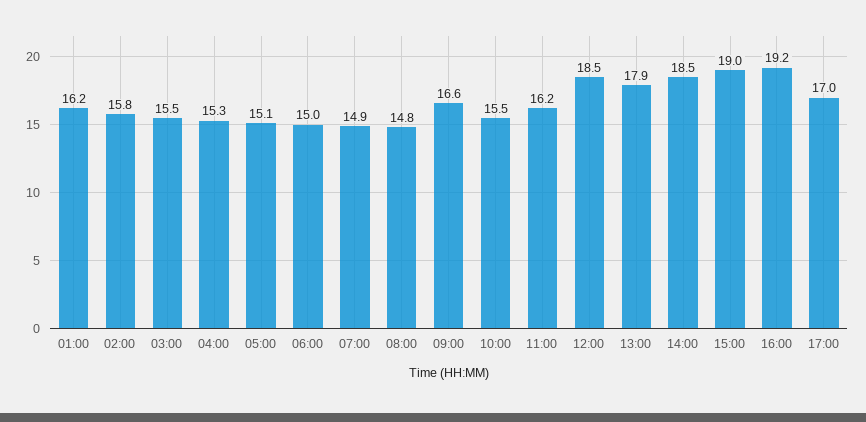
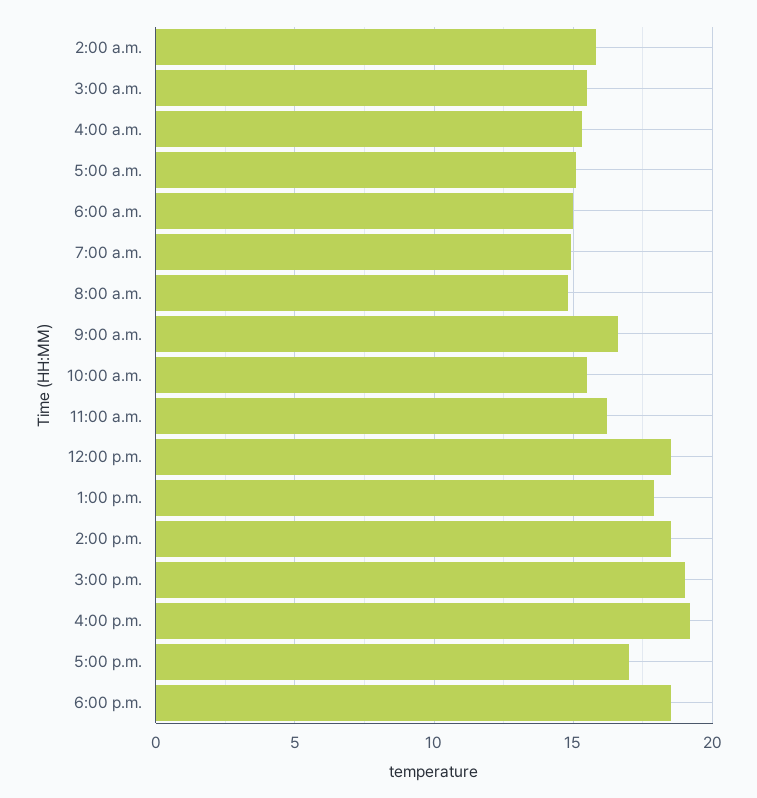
01:00: 16.2 -> none
6:00 p.m.: none -> 18.5

